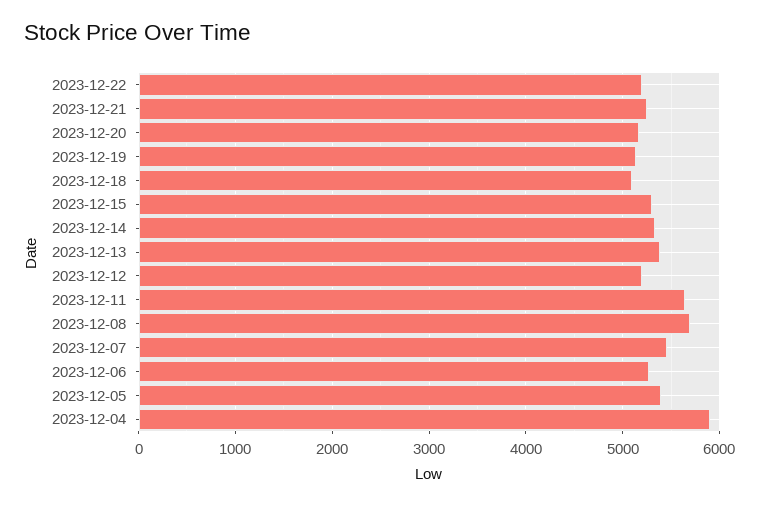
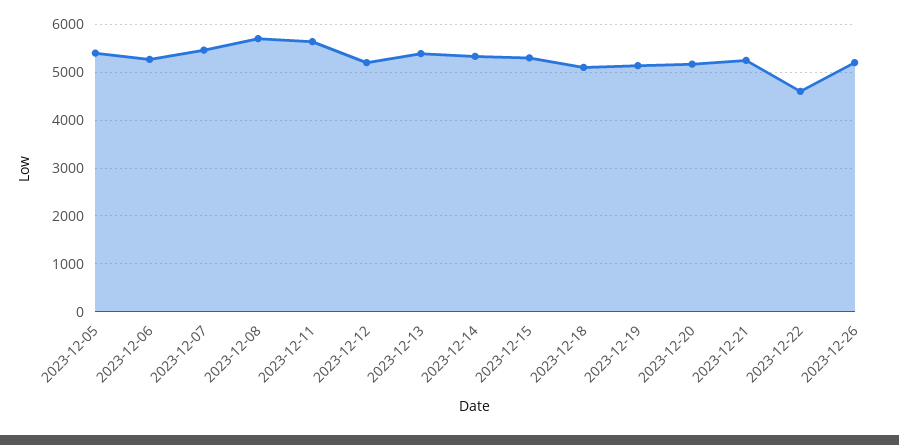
2023-12-22: 5200 -> 4600
2023-12-04: 5900 -> none
2023-12-26: none -> 5200

